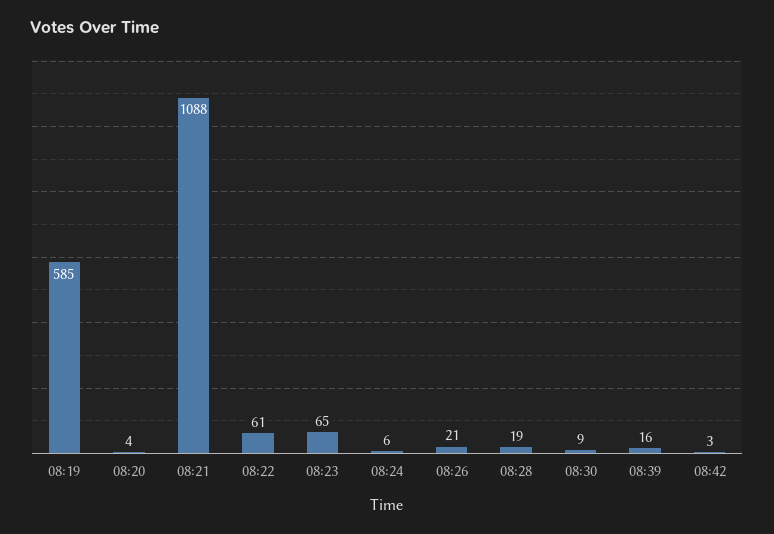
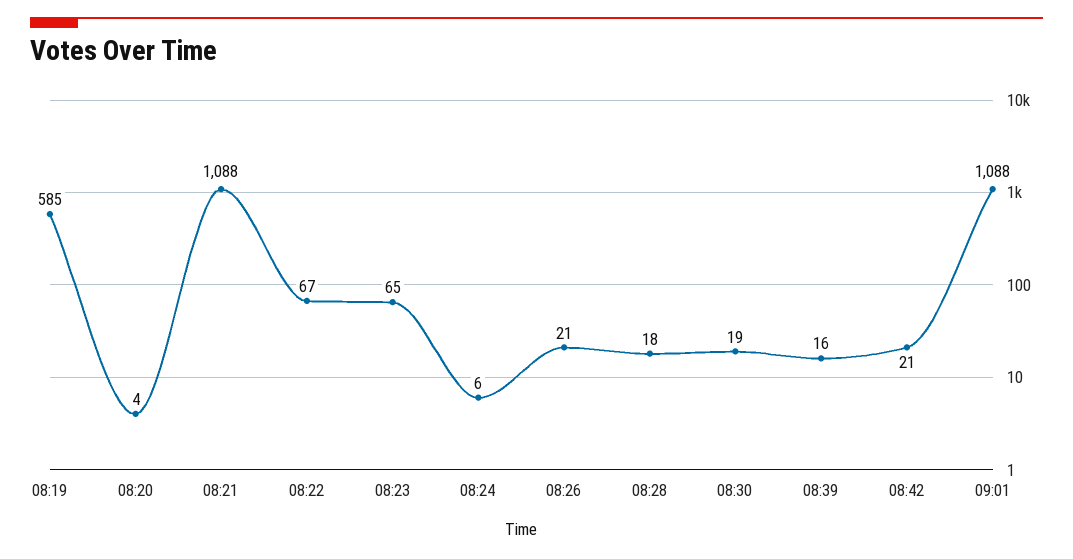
08:22: 61 -> 67
08:28: 19 -> 18
08:30: 9 -> 19
08:42: 3 -> 21
09:01: none -> 1088

